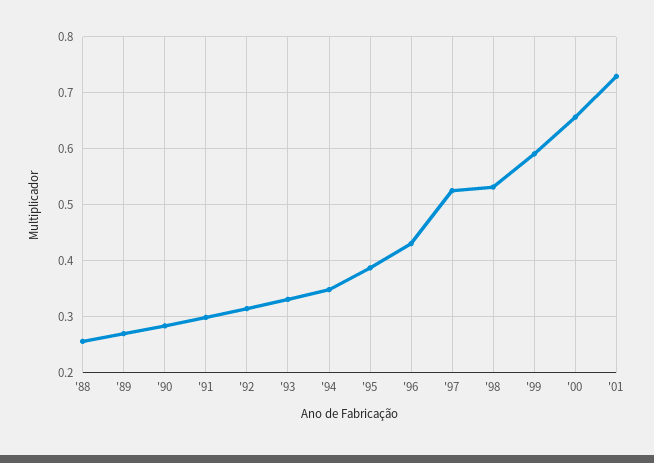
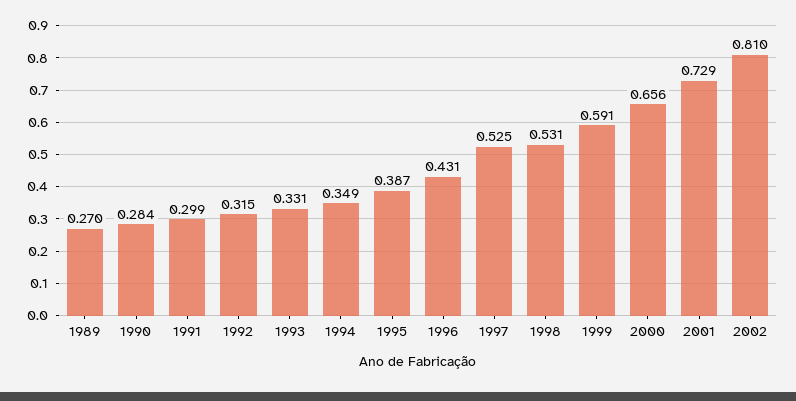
'88: 0.26 -> none
2002: none -> 0.81

